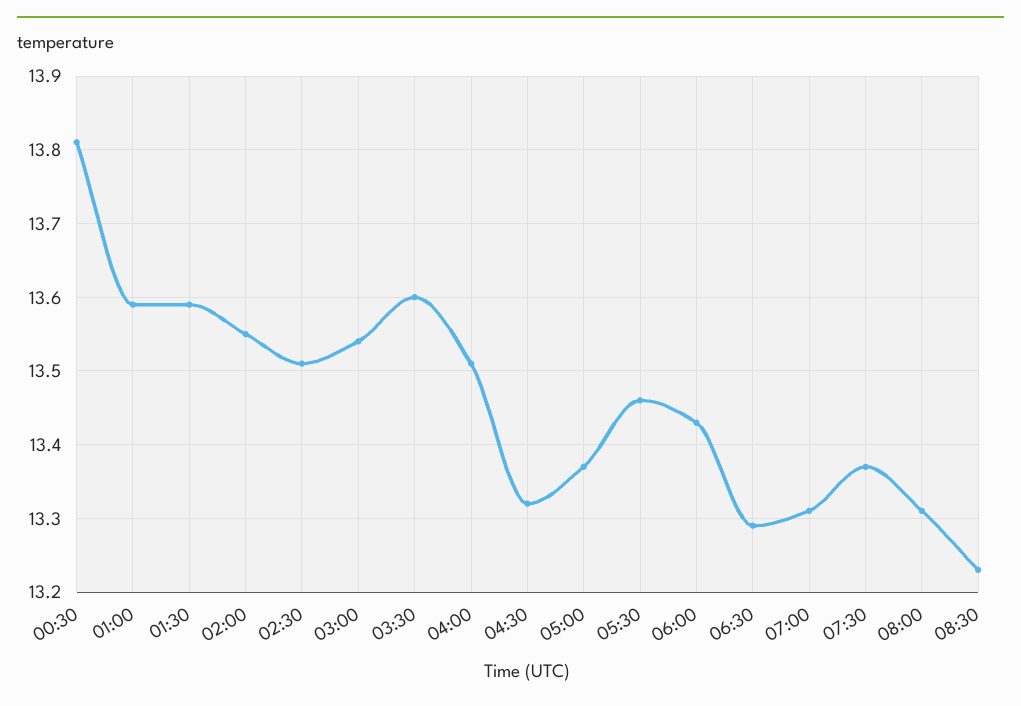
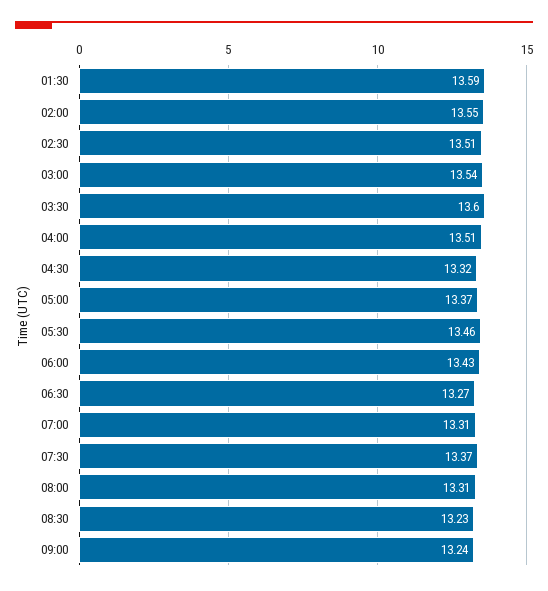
00:30: 13.81 -> none
01:00: 13.59 -> none
06:30: 13.29 -> 13.27
09:00: none -> 13.24

